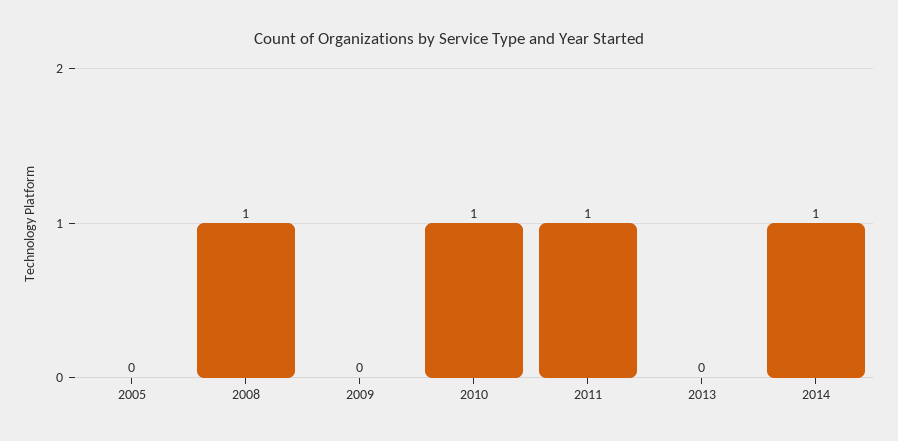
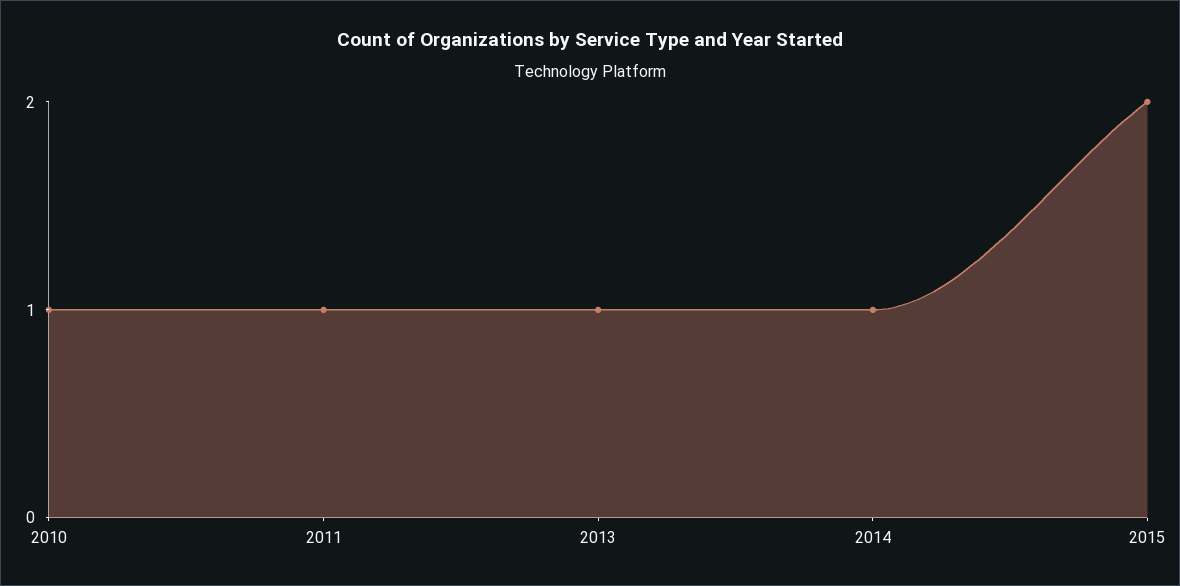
2005: 0 -> none
2008: 1 -> none
2009: 0 -> none
2013: 0 -> 1
2015: none -> 2

